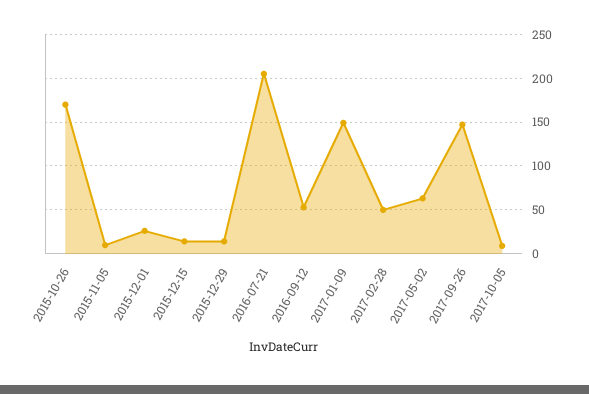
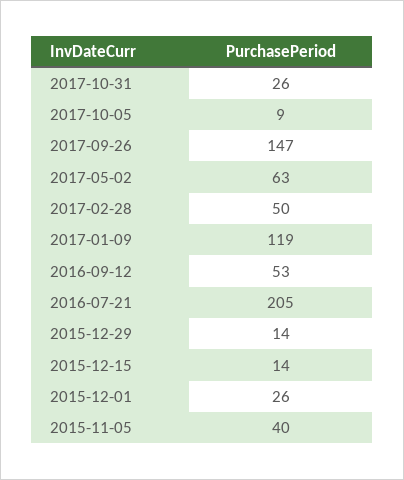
2015-10-26: 170 -> none
2015-11-05: 10 -> 40
2017-01-09: 150 -> 119
2017-10-31: none -> 26

